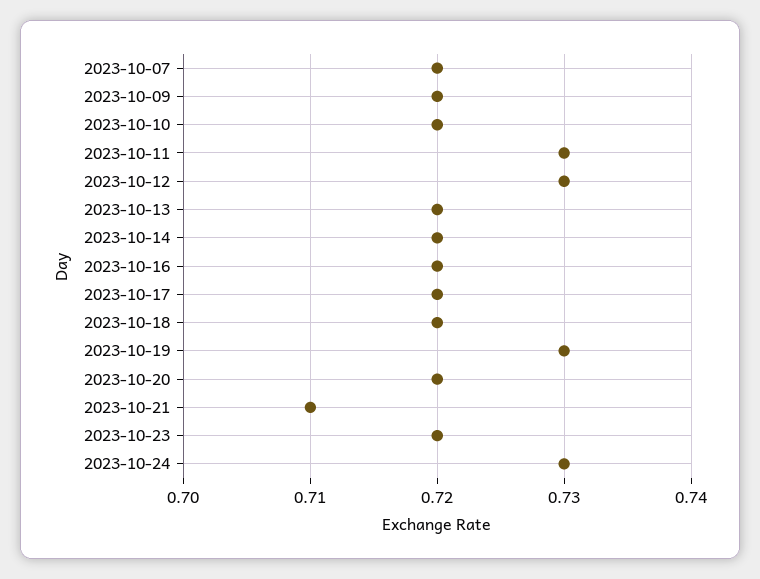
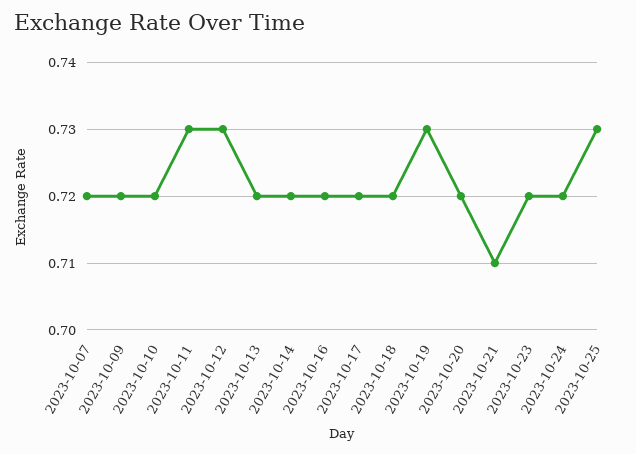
2023-10-24: 0.73 -> 0.72
2023-10-25: none -> 0.73

